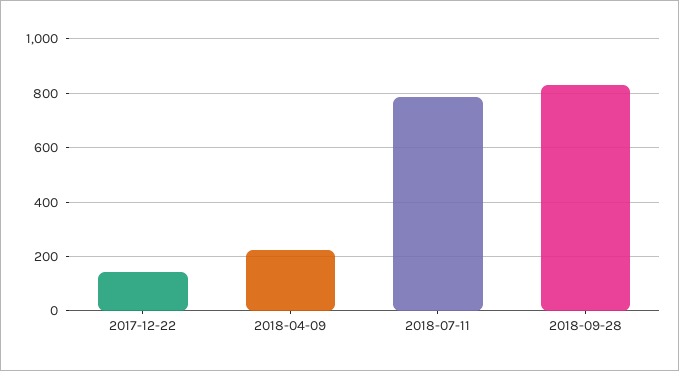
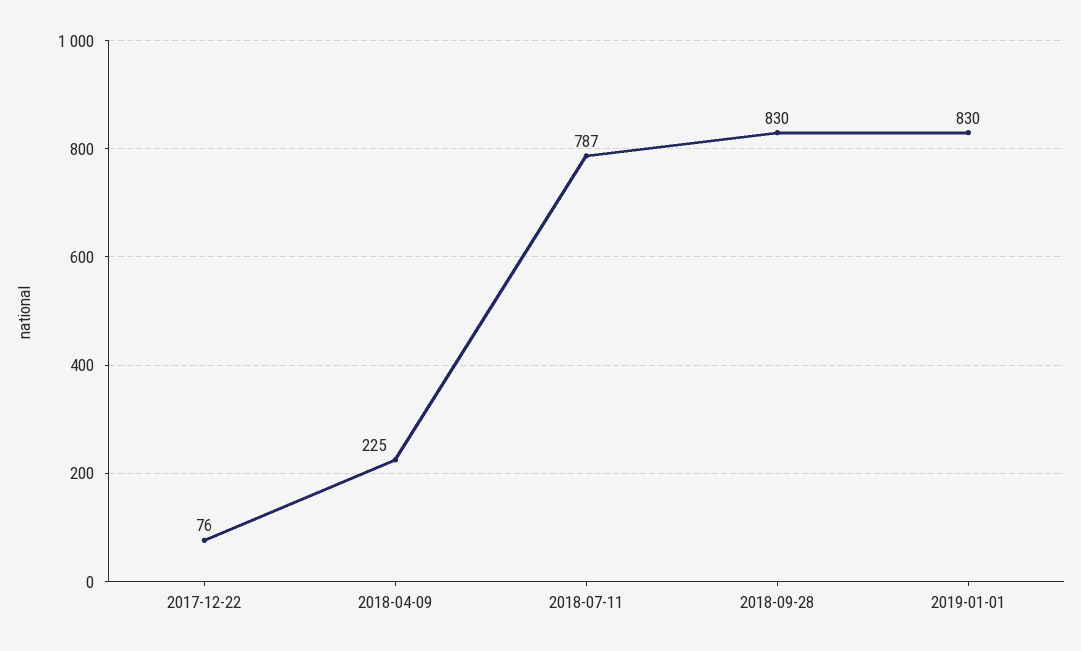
2017-12-22: 150 -> 76
2019-01-01: none -> 830

